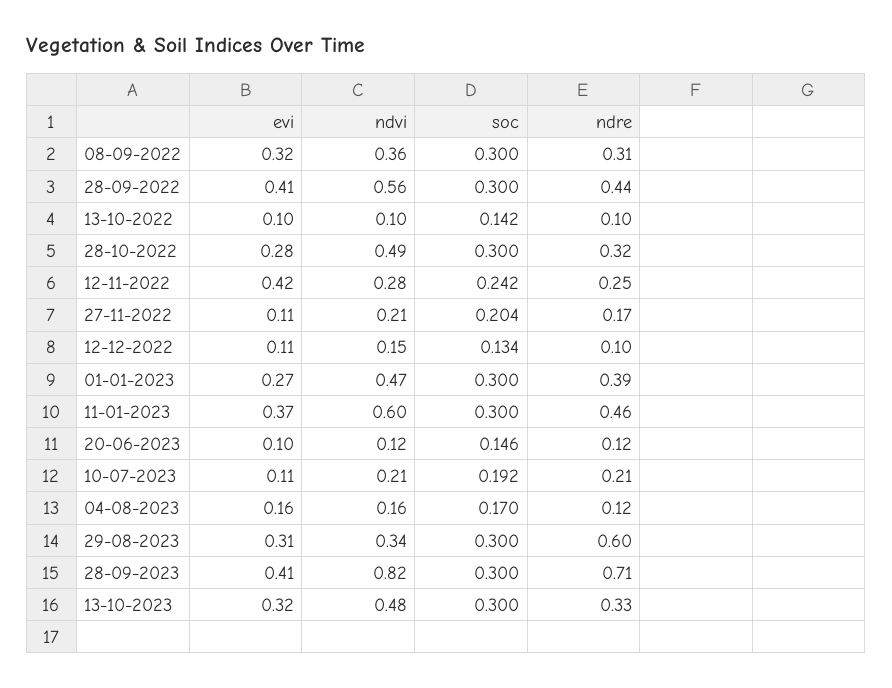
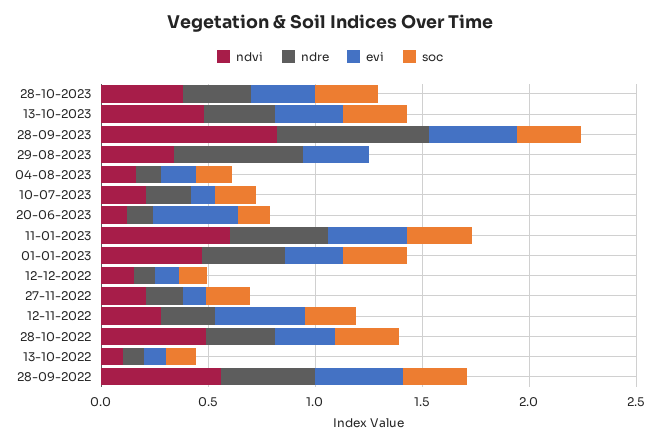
evi, 08-09-2022: 0.32 -> none
ndvi, 08-09-2022: 0.36 -> none
soc, 08-09-2022: 0.3 -> none
ndre, 08-09-2022: 0.31 -> none
evi, 20-06-2023: 0.1 -> 0.4
soc, 29-08-2023: 0.3 -> 0
ndvi, 28-10-2023: none -> 0.4
ndre, 28-10-2023: none -> 0.3
evi, 28-10-2023: none -> 0.3
soc, 28-10-2023: none -> 0.3

